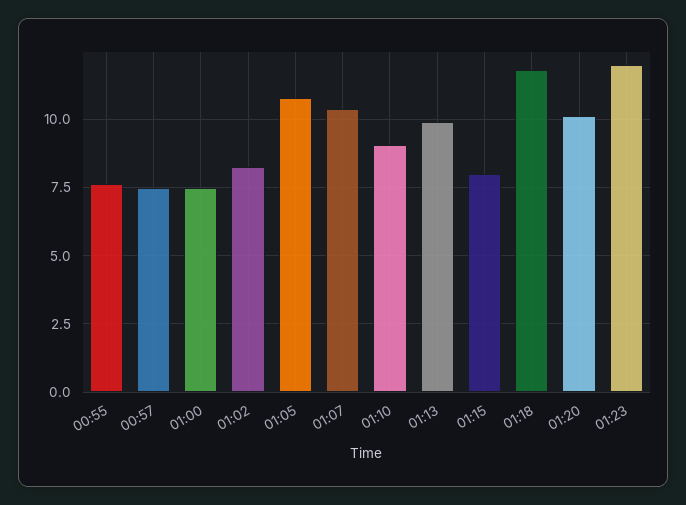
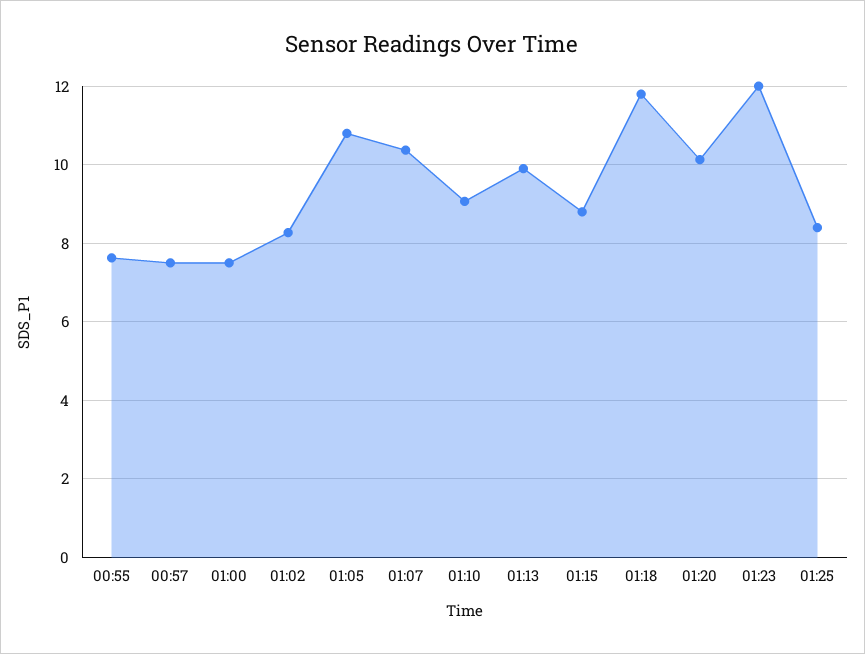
01:15: 8 -> 8.8
01:25: none -> 8.4

